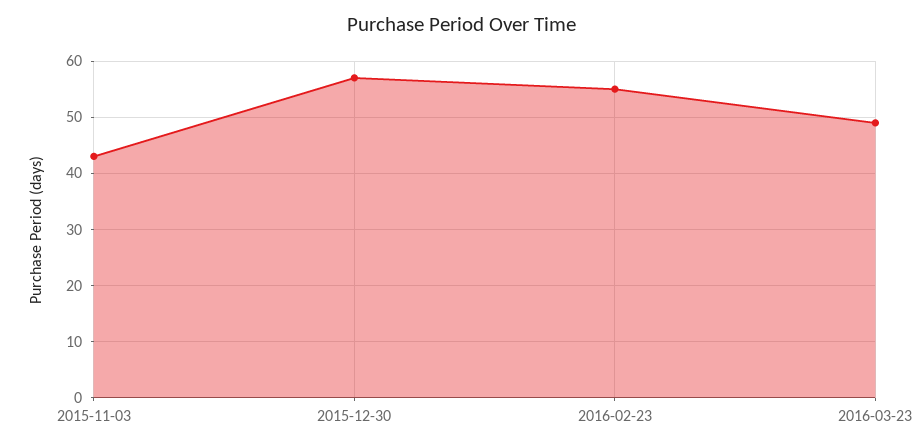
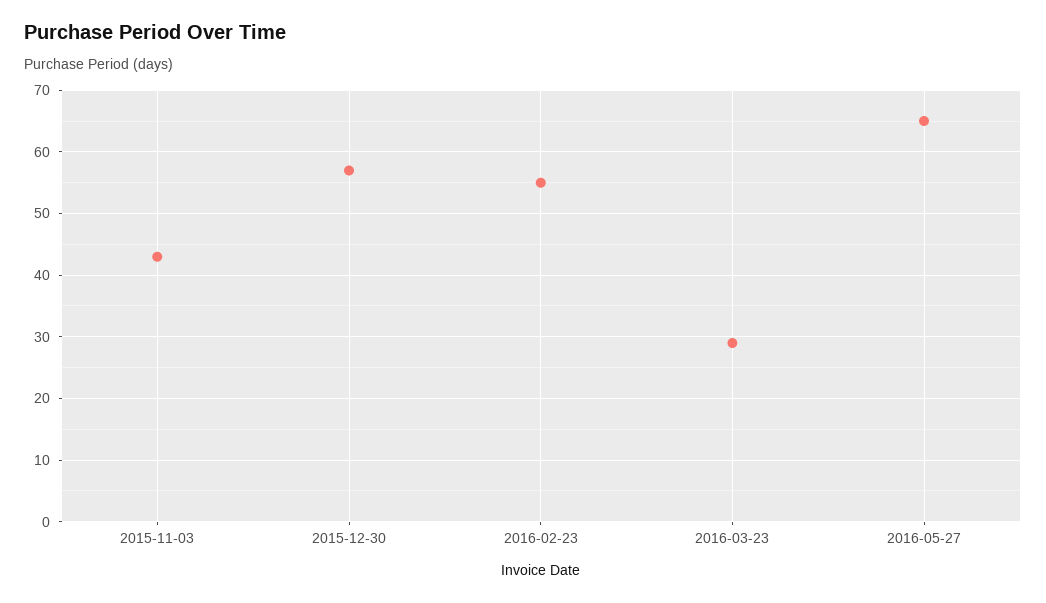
2016-03-23: 50 -> 29
2016-05-27: none -> 65

